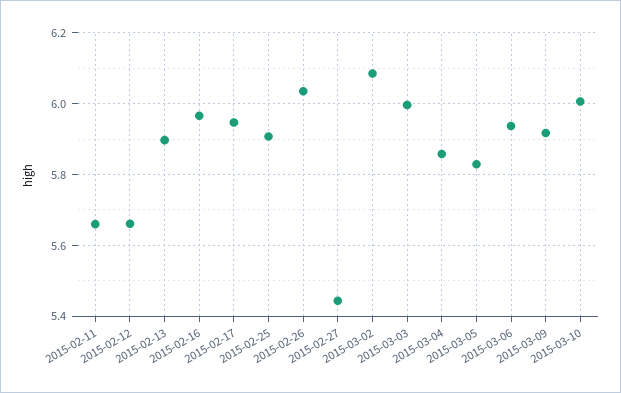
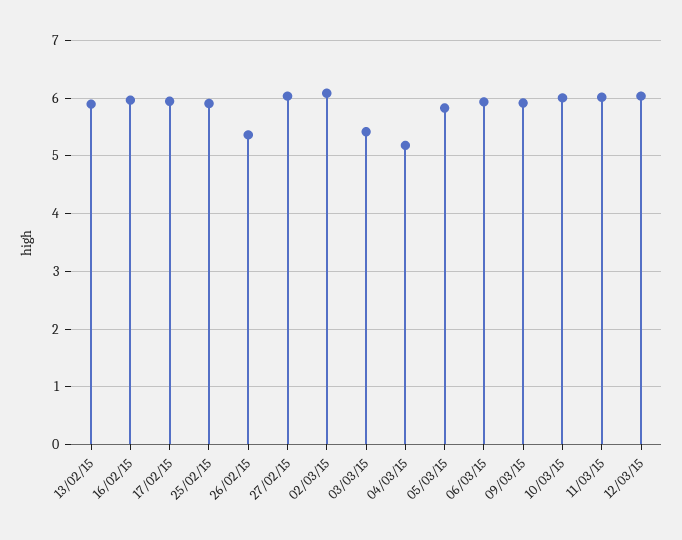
2015-02-11: 5.66 -> none
2015-02-12: 5.66 -> none
2015-02-26: 6.04 -> 5.4
2015-02-27: 5.44 -> 6
2015-03-03: 6 -> 5.4
2015-03-04: 5.86 -> 5.2
11/03/15: none -> 6
12/03/15: none -> 6

